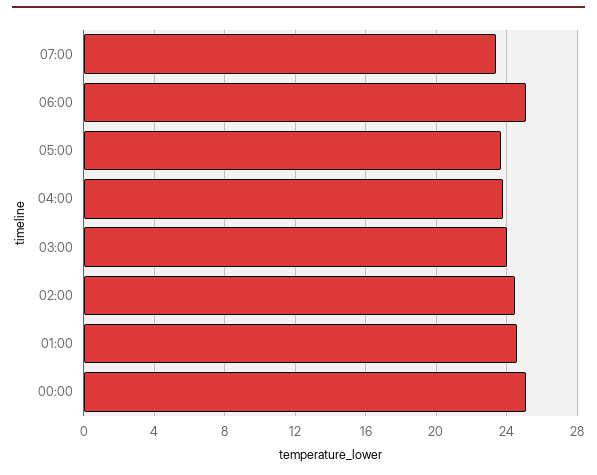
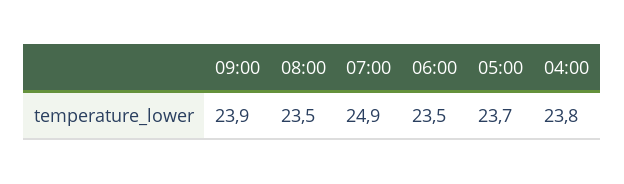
07:00: 23.5 -> 24.9
06:00: 25 -> 23.5
03:00: 24 -> none
02:00: 24.5 -> none
01:00: 24.5 -> none
00:00: 25 -> none
09:00: none -> 23.9
08:00: none -> 23.5

